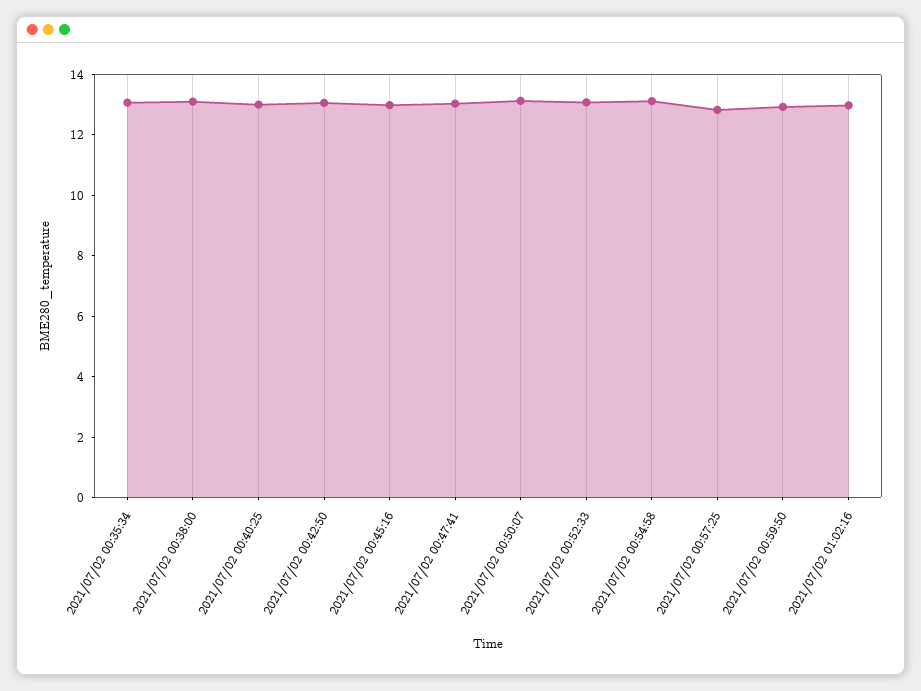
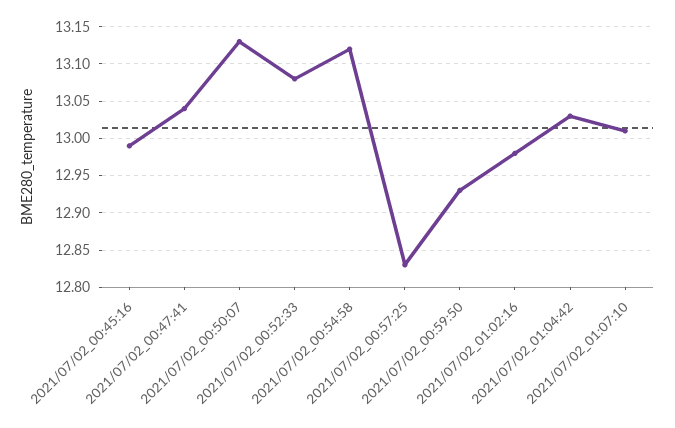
2021/07/02 00:35:34: 13 -> none
2021/07/02 00:38:00: 13 -> none
2021/07/02 00:40:25: 13 -> none
2021/07/02 00:42:50: 13 -> none
2021/07/02_01:04:42: none -> 13.03
2021/07/02_01:07:10: none -> 13.01

